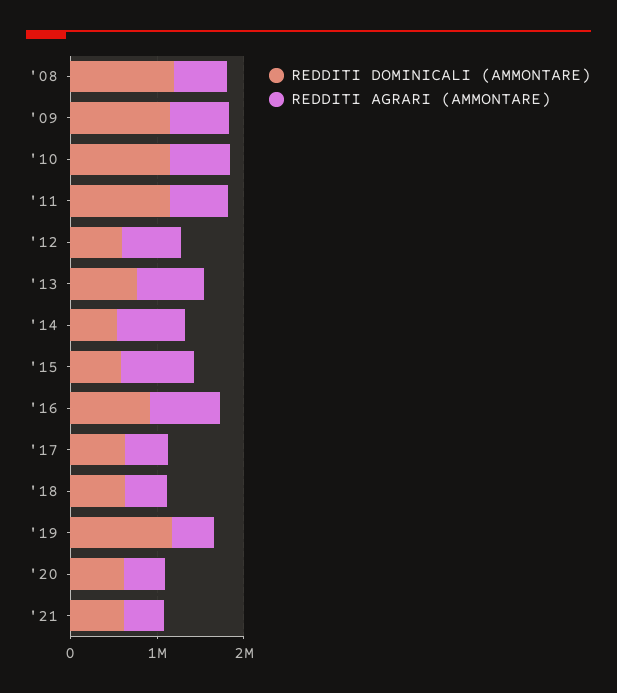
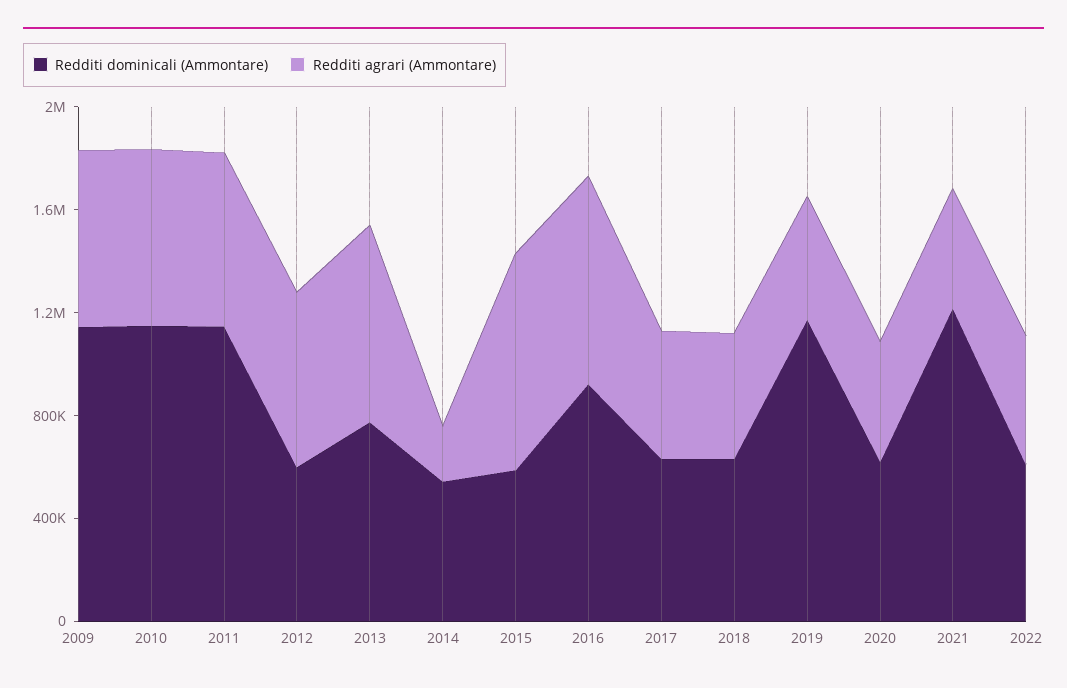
REDDITI DOMINICALI (AMMONTARE), '08: 1200000 -> none
REDDITI AGRARI (AMMONTARE), '08: 600000 -> none
REDDITI AGRARI (AMMONTARE), '14: 800000 -> 200000
REDDITI DOMINICALI (AMMONTARE), '21: 600000 -> 1200000
REDDITI DOMINICALI (AMMONTARE), 2022: none -> 600000
REDDITI AGRARI (AMMONTARE), 2022: none -> 500000

